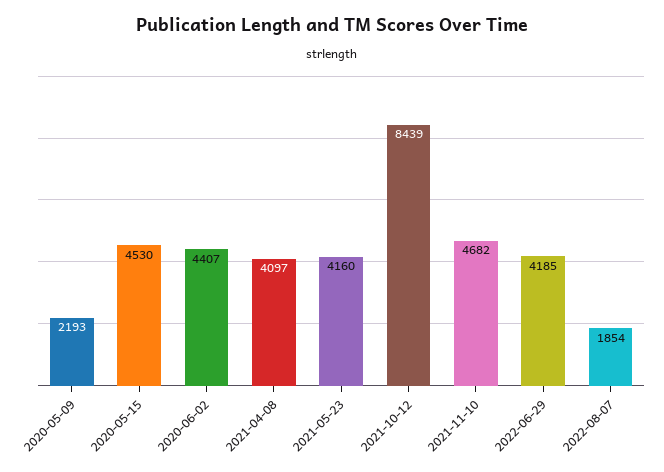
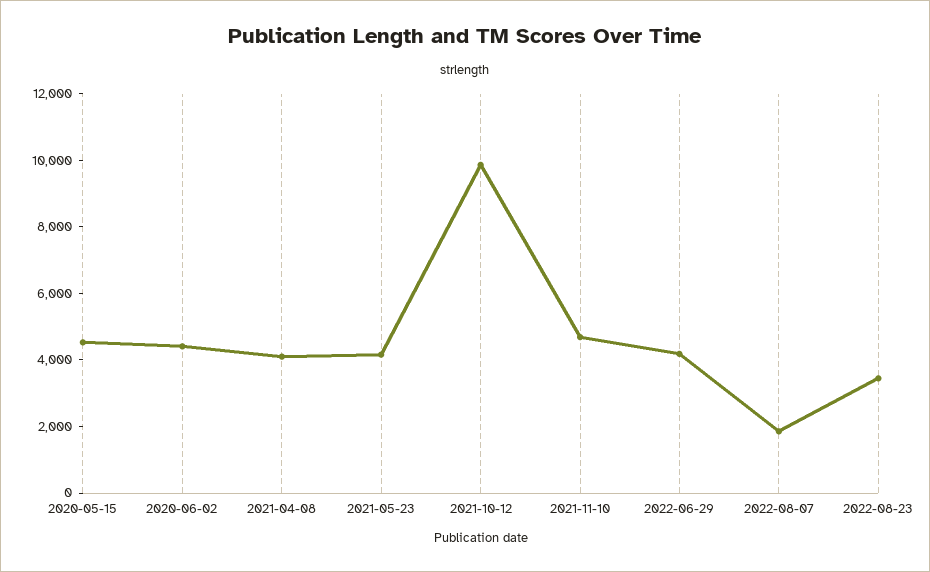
2020-05-09: 2193 -> none
2021-10-12: 8439 -> 10000
2022-08-23: none -> 3500

